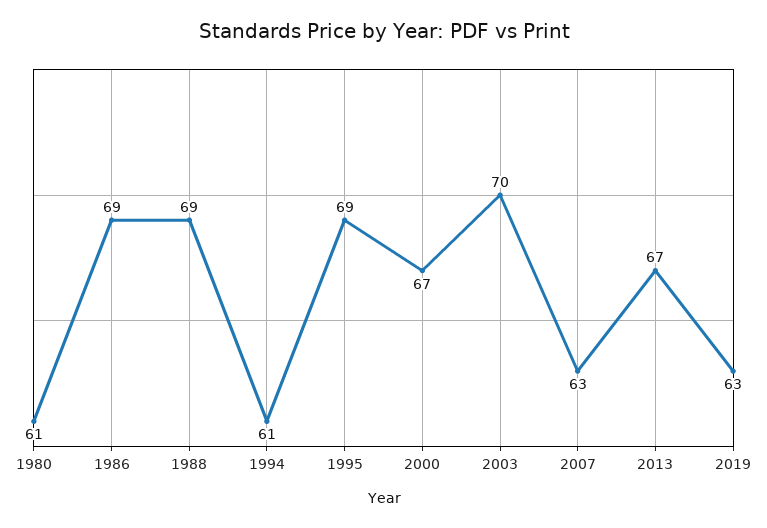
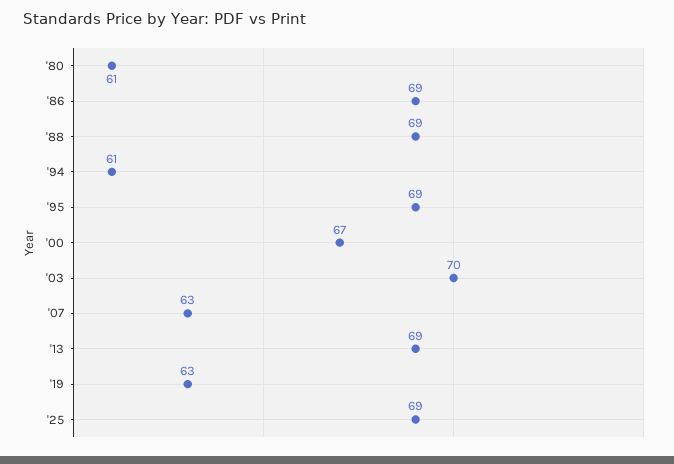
2013: 67 -> 69
'25: none -> 69

